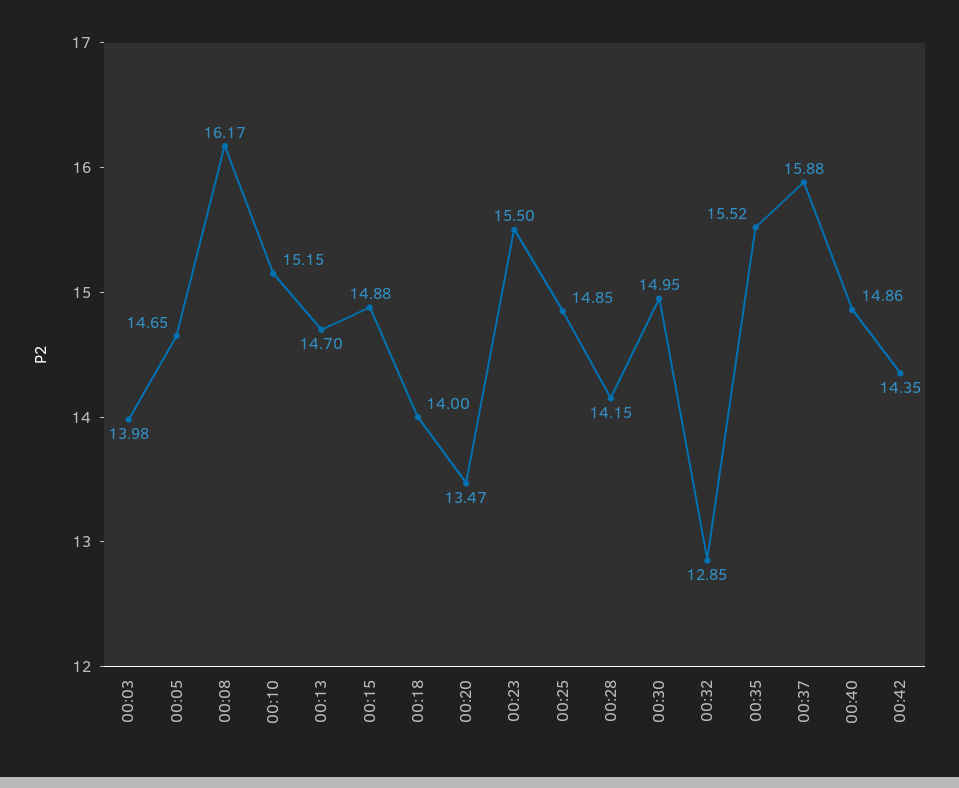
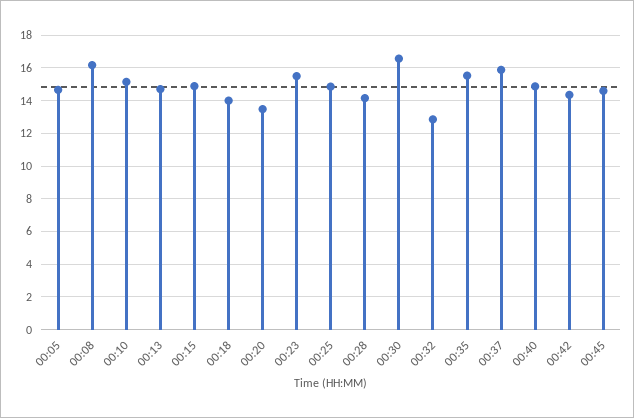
00:03: 13.98 -> none
00:30: 14.95 -> 16.5
00:45: none -> 14.5

